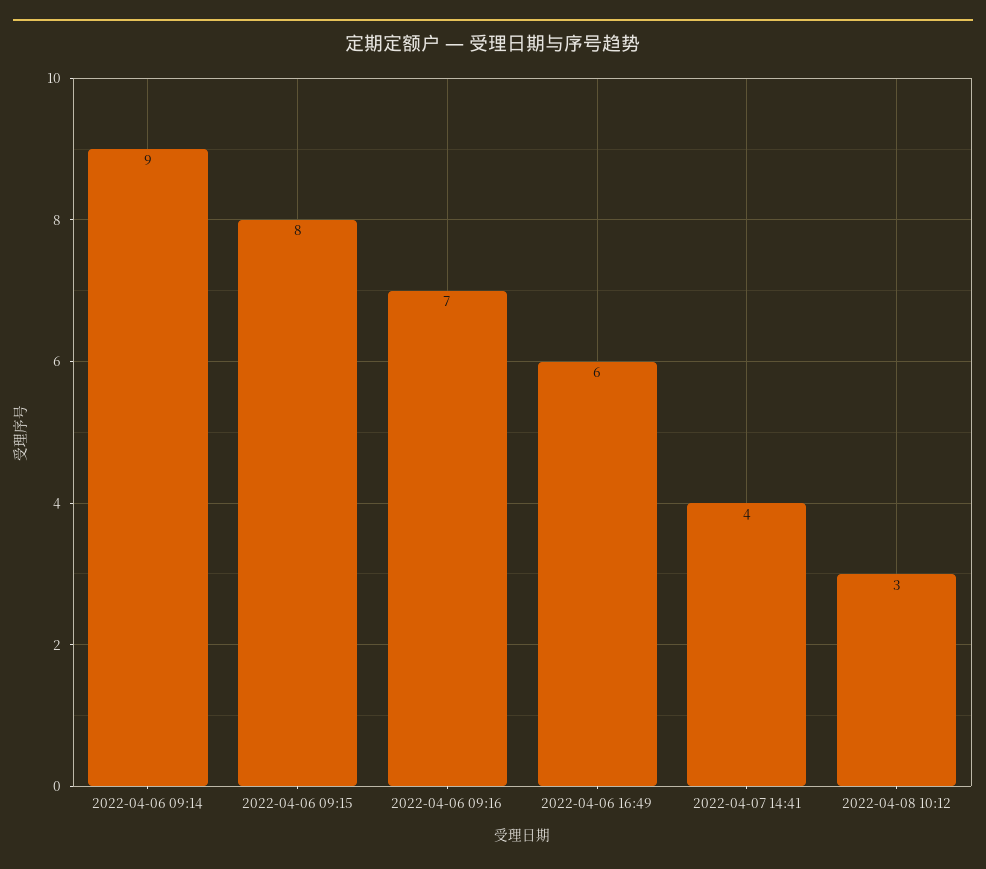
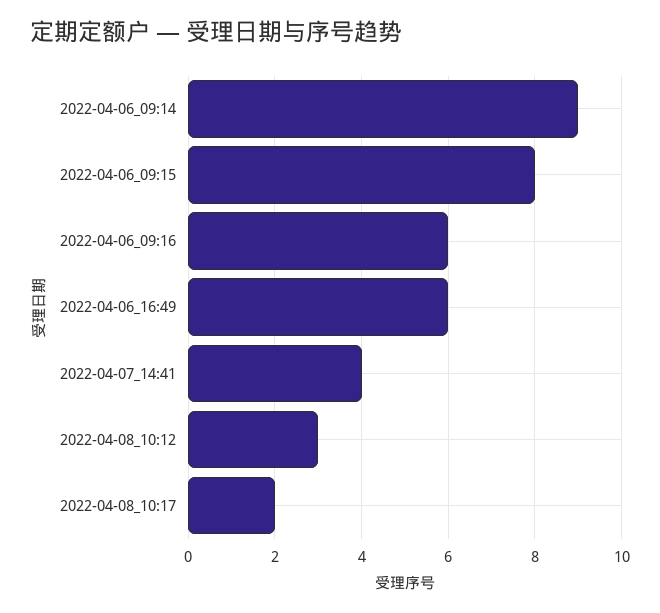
2022-04-06 09:16: 7 -> 6
2022-04-08_10:17: none -> 2

